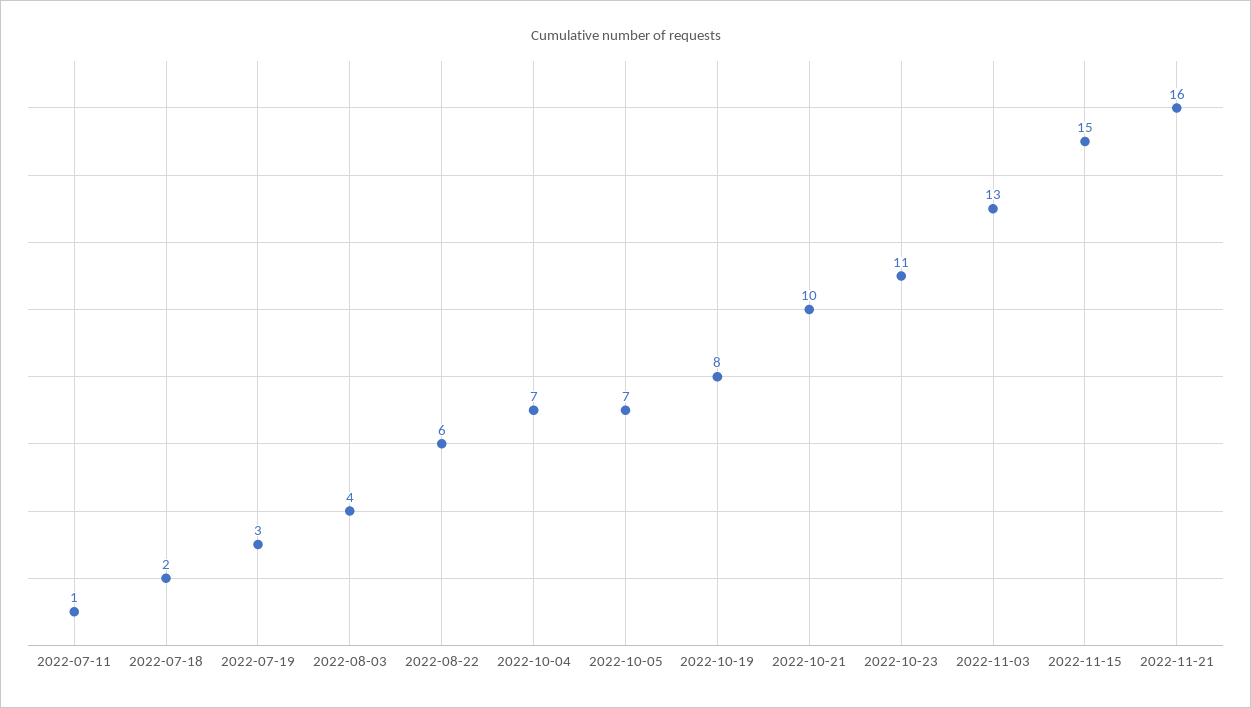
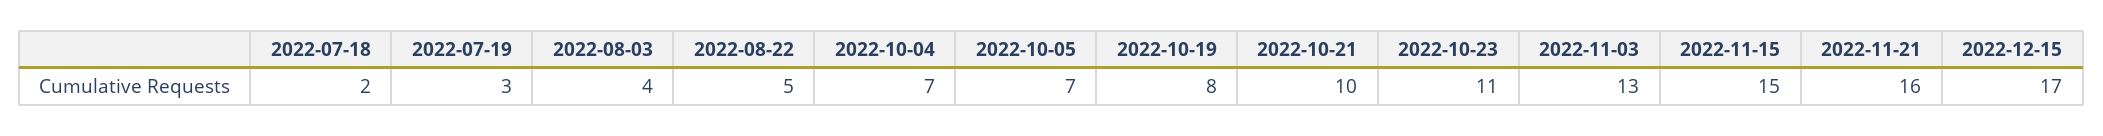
2022-07-11: 1 -> none
2022-08-22: 6 -> 5
2022-12-15: none -> 17

